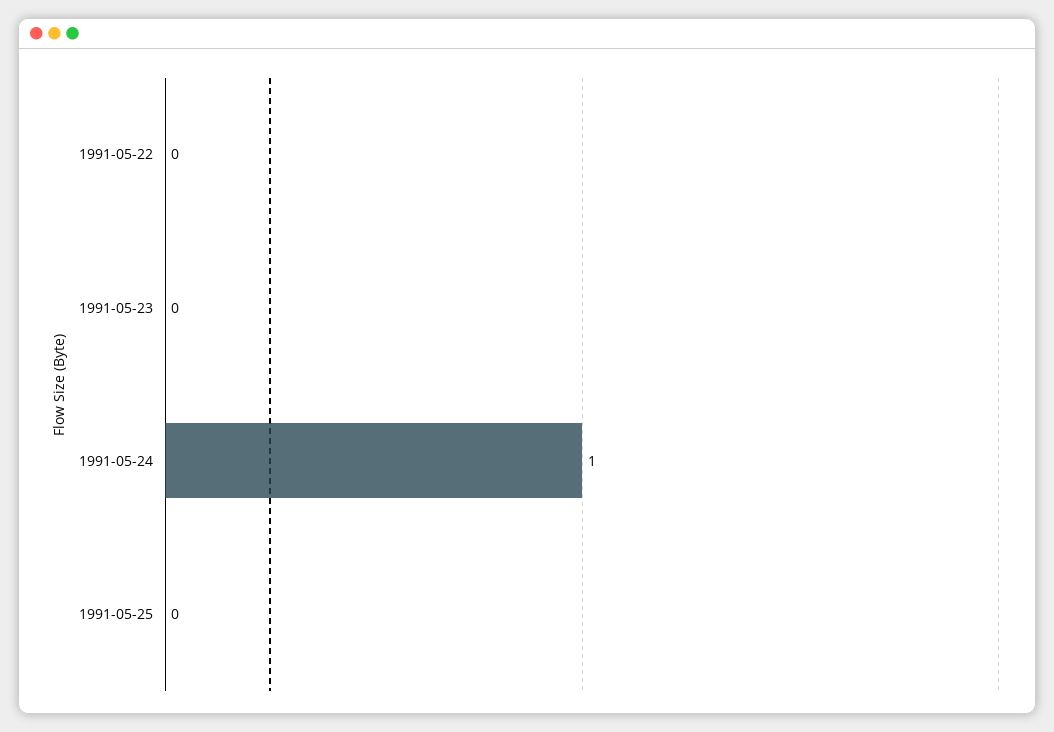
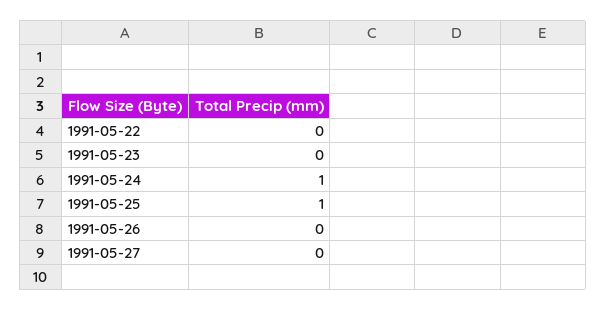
1991-05-25: 0 -> 1
1991-05-26: none -> 0
1991-05-27: none -> 0

